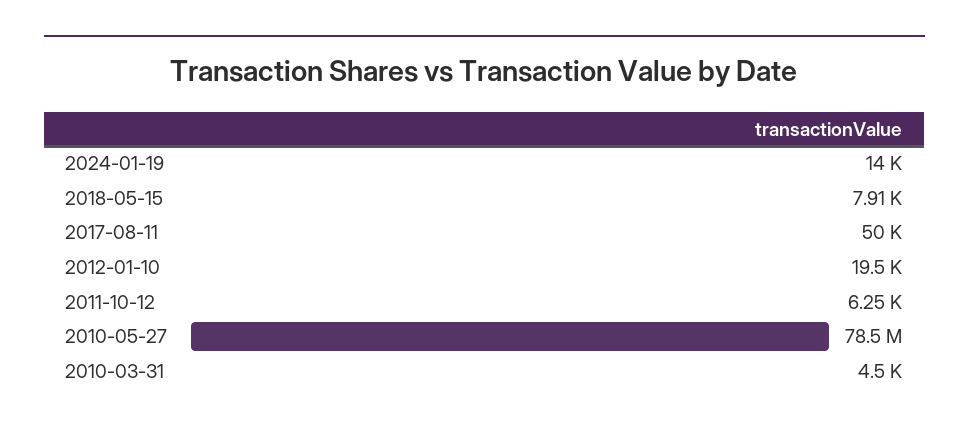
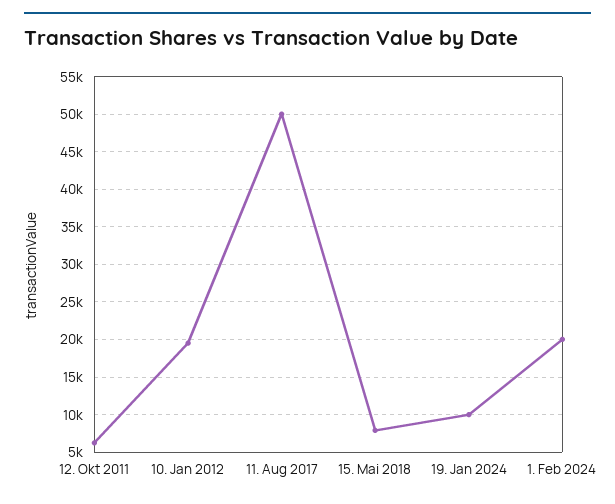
2024-01-19: 14000 -> 10000
2010-05-27: 78500000 -> none
2010-03-31: 4500 -> none
1. Feb 2024: none -> 20000

